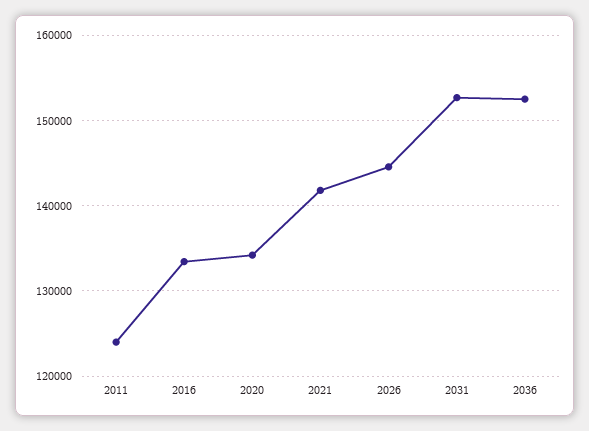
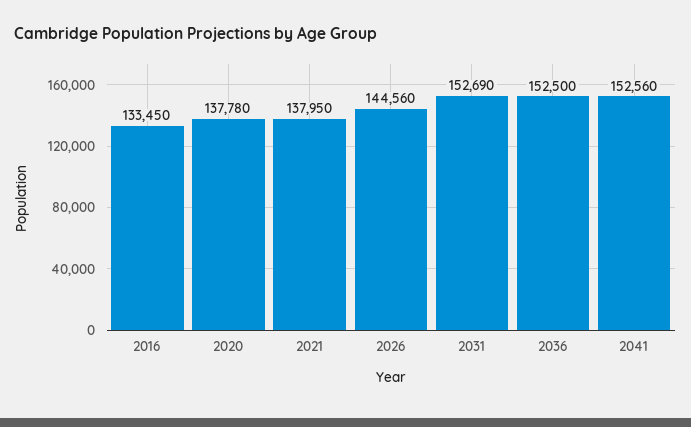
2011: 124000 -> none
2020: 134000 -> 137780
2021: 142000 -> 137950
2041: none -> 152560

